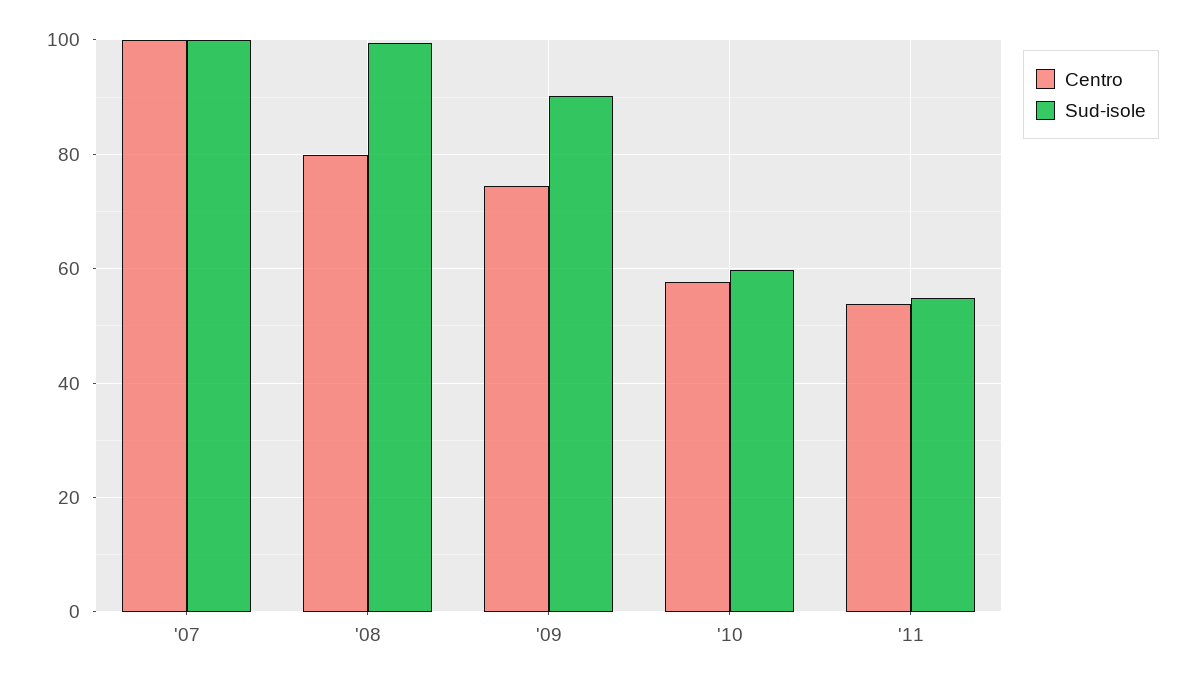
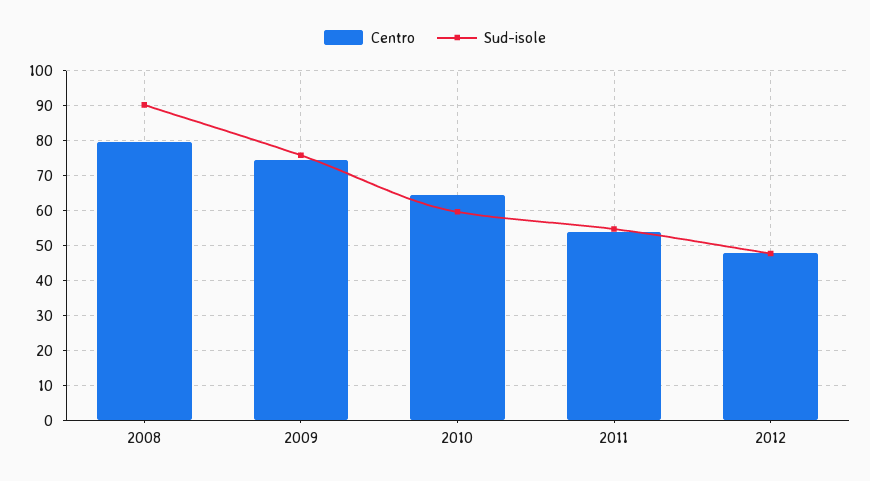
Centro, '07: 100 -> none
Sud-isole, '07: 100 -> none
Sud-isole, '08: 100 -> 90
Sud-isole, '09: 90 -> 76
Centro, '10: 58 -> 64
Centro, 2012: none -> 48
Sud-isole, 2012: none -> 48

